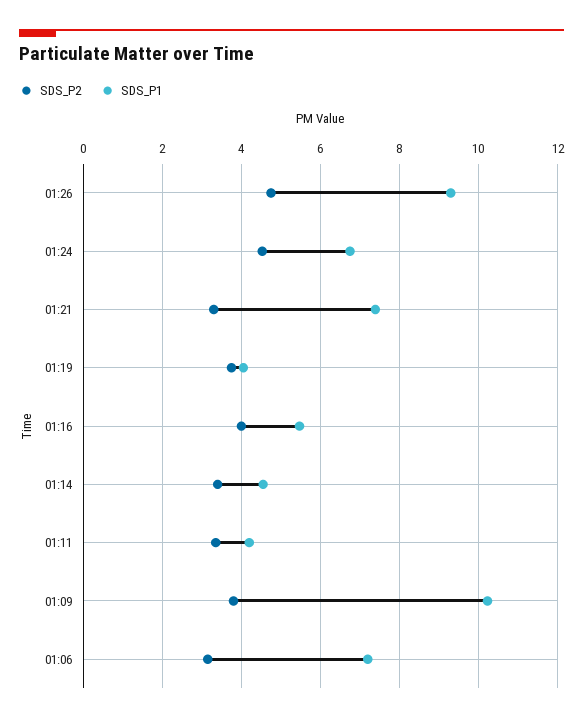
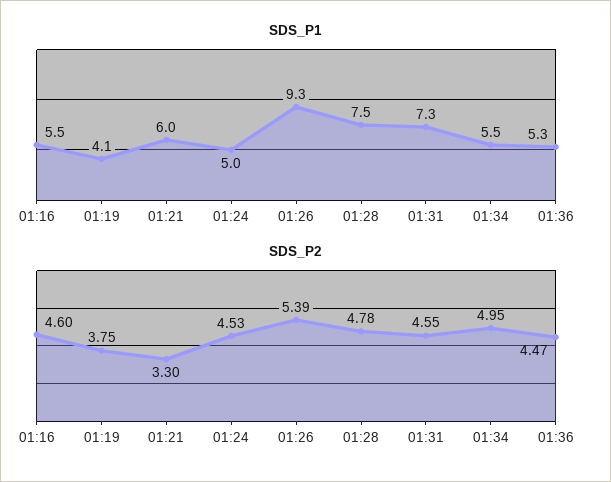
SDS_P2, 01:26: 4.8 -> 5.39
SDS_P1, 01:24: 6.8 -> 5
SDS_P1, 01:21: 7.4 -> 6
SDS_P2, 01:16: 4 -> 4.6
SDS_P2, 01:14: 3.4 -> none
SDS_P1, 01:14: 4.6 -> none
SDS_P2, 01:11: 3.4 -> none
SDS_P1, 01:11: 4.2 -> none
SDS_P2, 01:09: 3.8 -> none
SDS_P1, 01:09: 10.2 -> none
SDS_P2, 01:06: 3.2 -> none
SDS_P1, 01:06: 7.2 -> none
SDS_P1, 01:28: none -> 7.5
SDS_P1, 01:31: none -> 7.3
SDS_P1, 01:34: none -> 5.5
SDS_P1, 01:36: none -> 5.3
SDS_P2, 01:28: none -> 4.78
SDS_P2, 01:31: none -> 4.55
SDS_P2, 01:34: none -> 4.95
SDS_P2, 01:36: none -> 4.47

